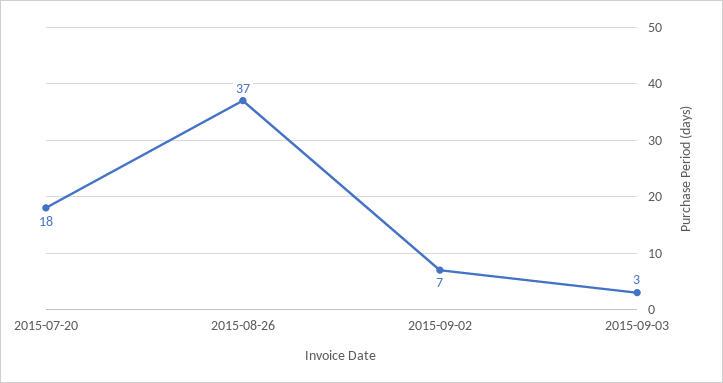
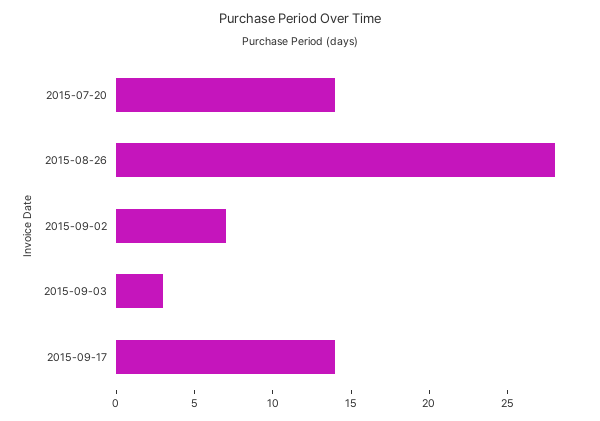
2015-07-20: 18 -> 14
2015-08-26: 37 -> 28
2015-09-17: none -> 14

